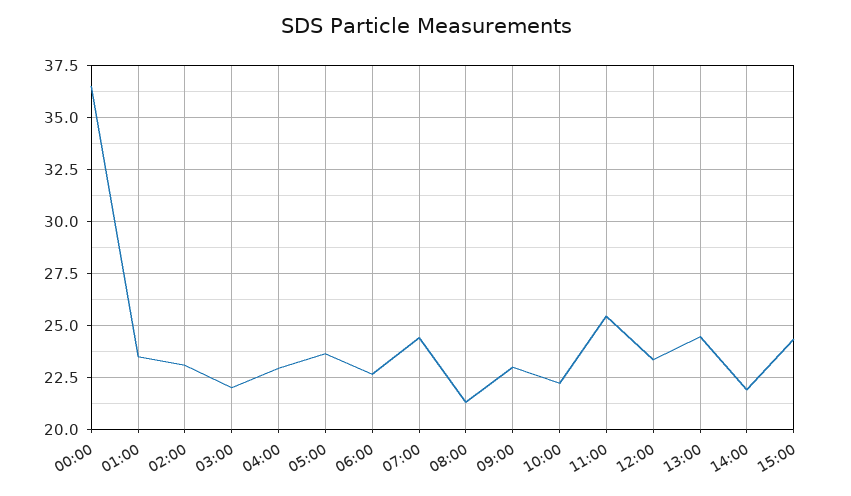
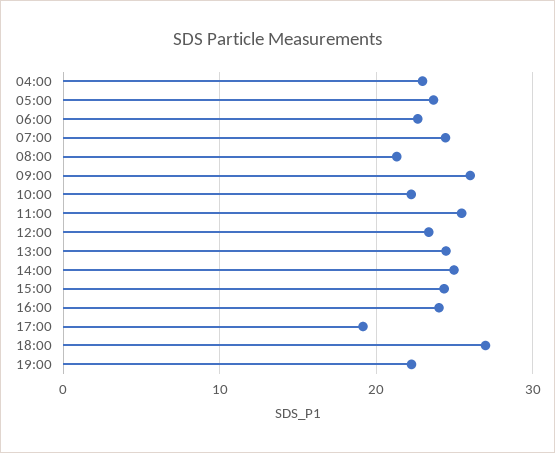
00:00: 36.5 -> none
01:00: 23.5 -> none
02:00: 23 -> none
03:00: 22 -> none
09:00: 23 -> 26
14:00: 22 -> 25
16:00: none -> 24
17:00: none -> 19
18:00: none -> 27
19:00: none -> 22

